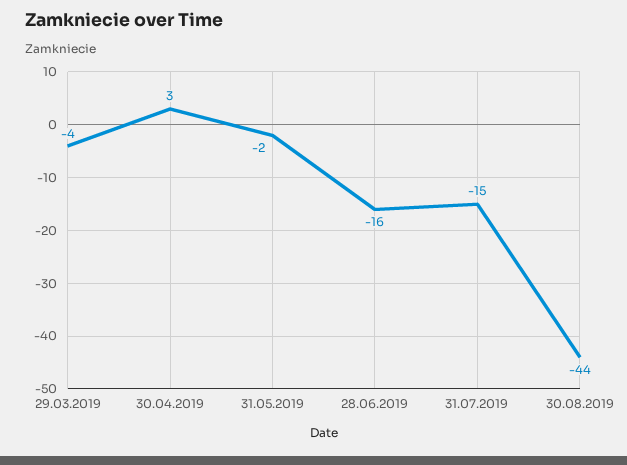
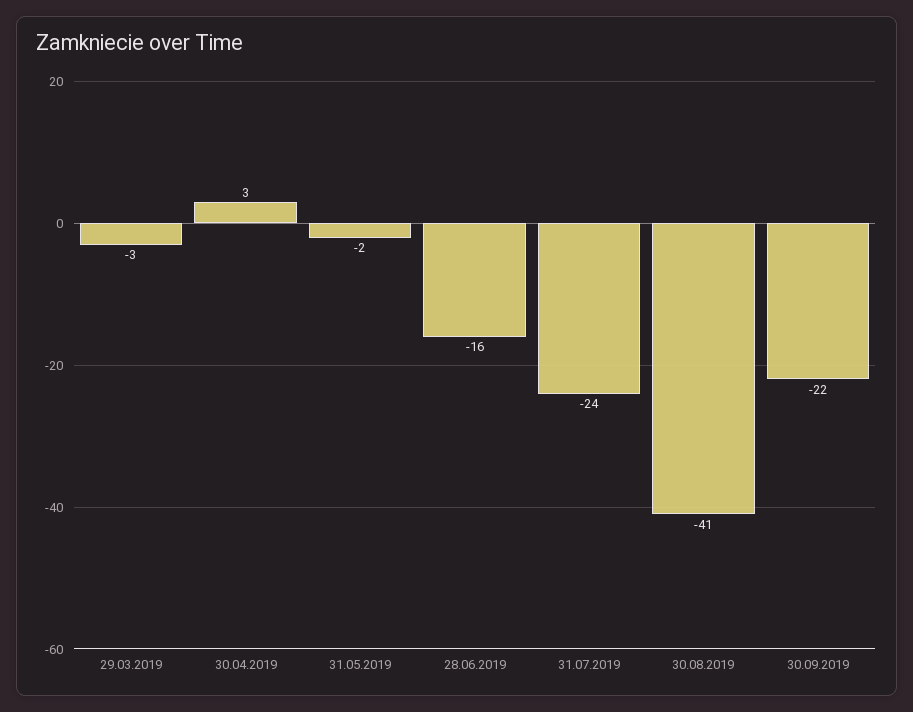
29.03.2019: -4 -> -3
31.07.2019: -15 -> -24
30.08.2019: -44 -> -41
30.09.2019: none -> -22

